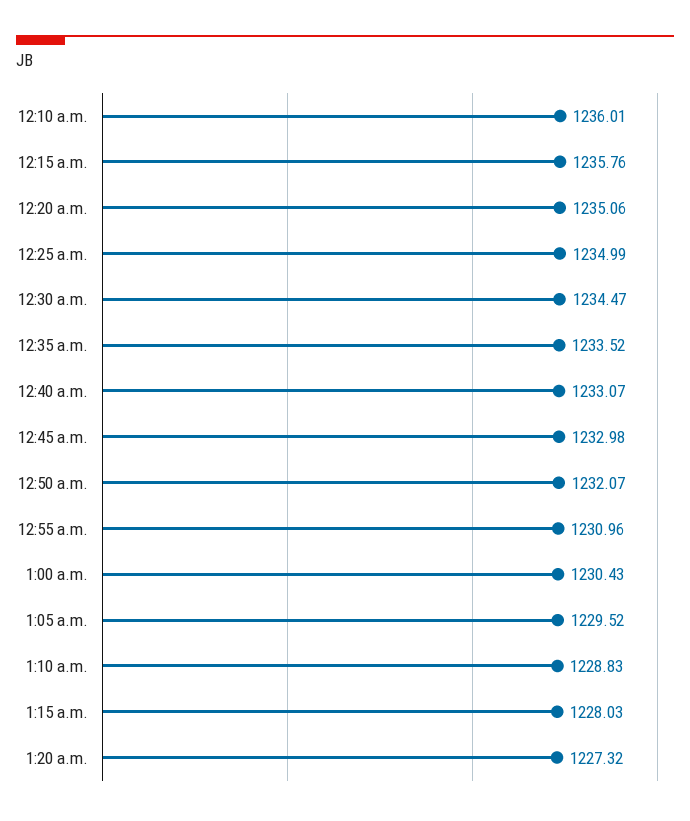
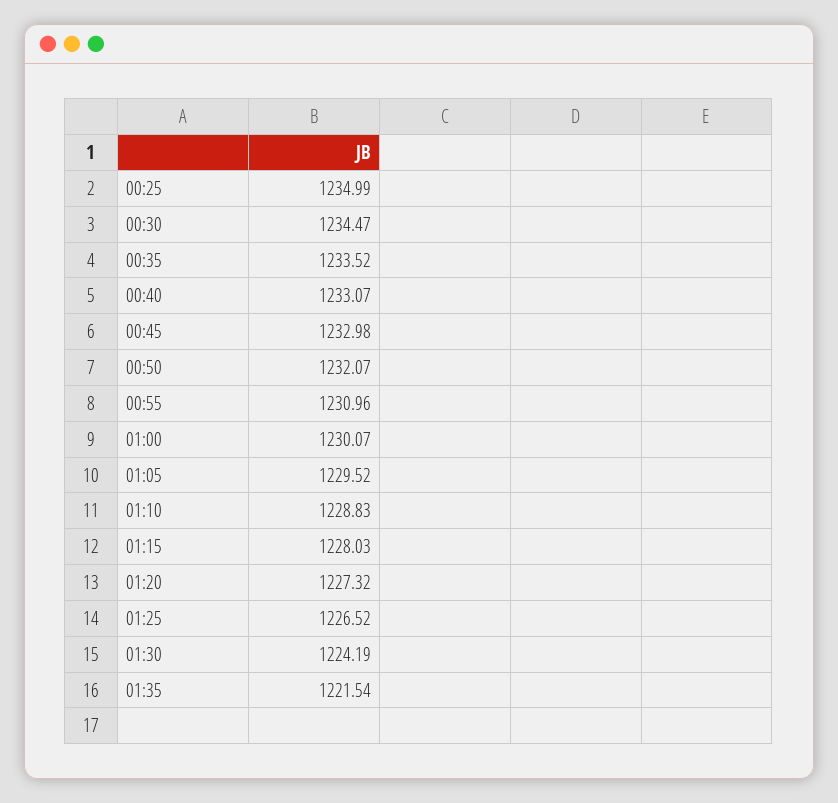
12:10 a.m.: 1236.01 -> none
12:15 a.m.: 1235.76 -> none
12:20 a.m.: 1235.06 -> none
1:00 a.m.: 1230.43 -> 1230.07
01:25: none -> 1226.52
01:30: none -> 1224.19
01:35: none -> 1221.54

